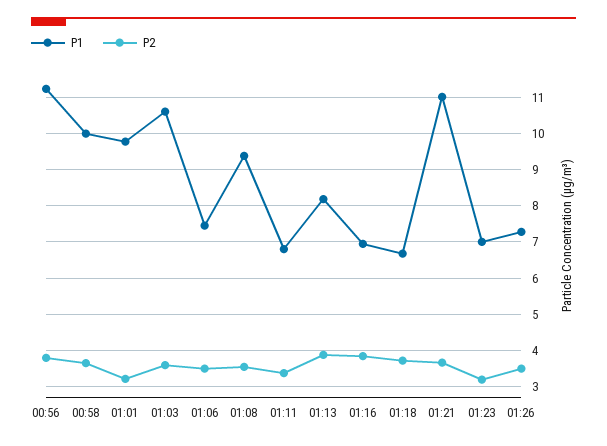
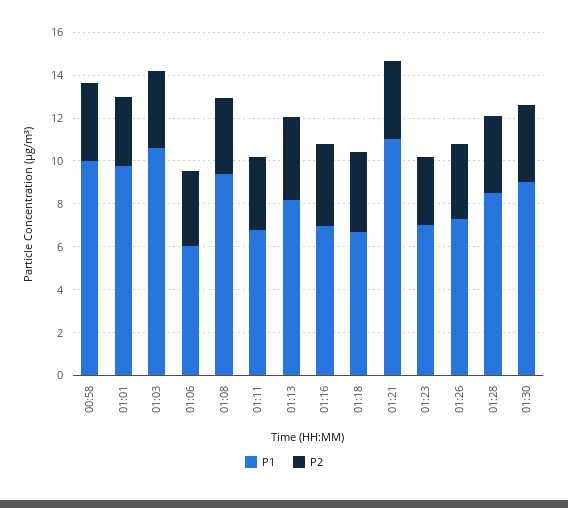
P1, 00:56: 11.2 -> none
P2, 00:56: 3.8 -> none
P1, 01:06: 7.4 -> 6
P1, 01:28: none -> 8.5
P2, 01:28: none -> 3.5
P1, 01:30: none -> 9
P2, 01:30: none -> 3.5

